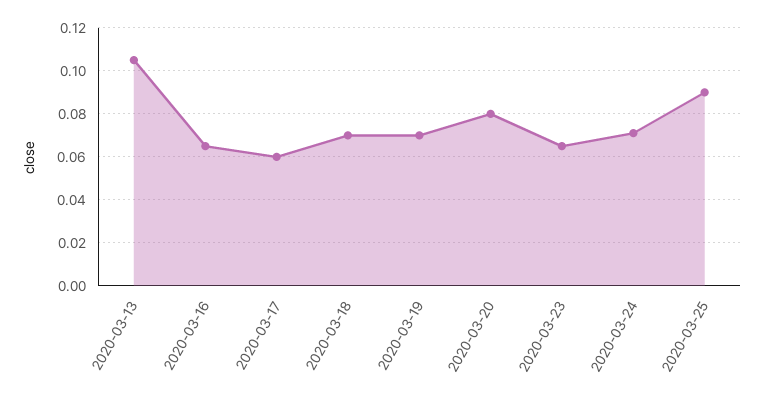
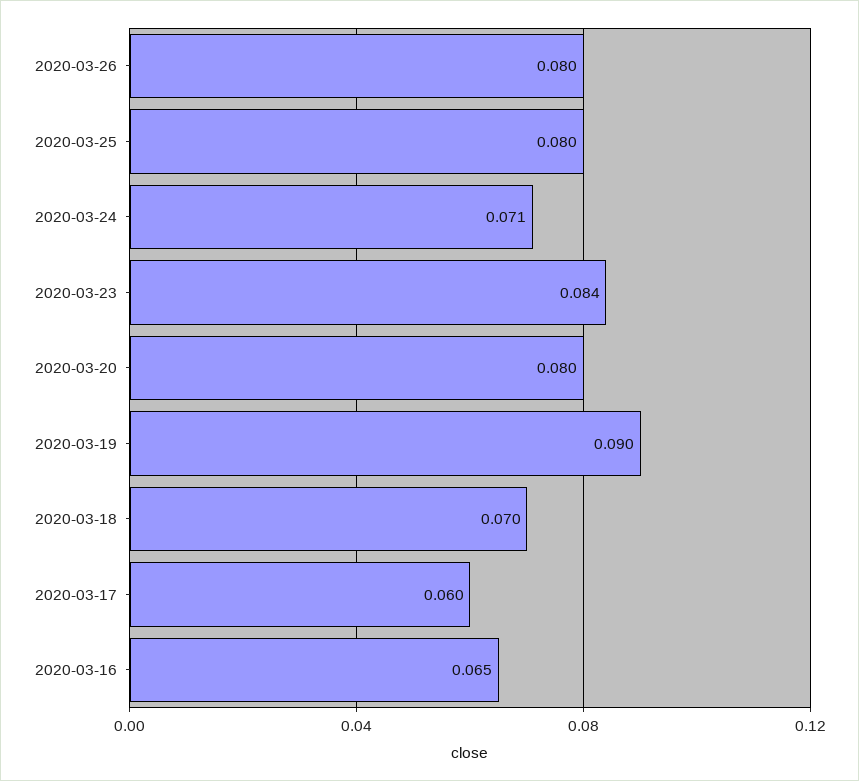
2020-03-13: 0.105 -> none
2020-03-19: 0.07 -> 0.09
2020-03-23: 0.065 -> 0.084
2020-03-25: 0.09 -> 0.08
2020-03-26: none -> 0.08

